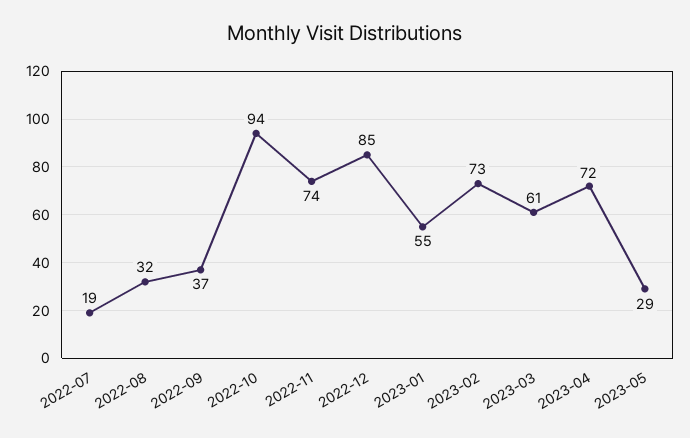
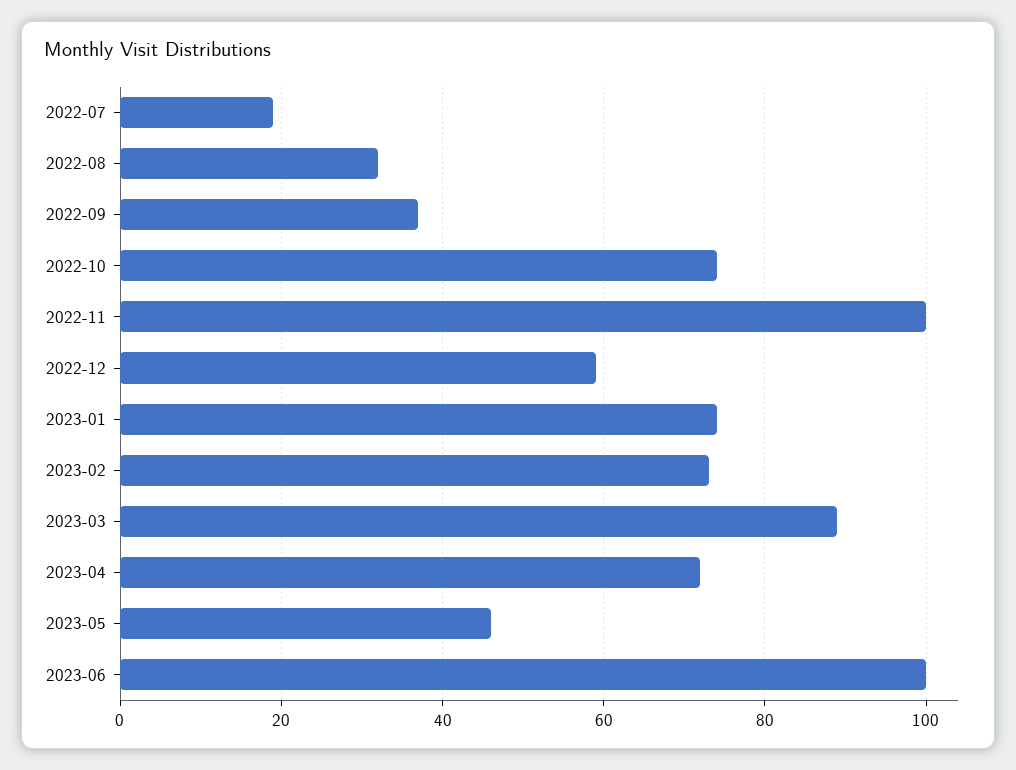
2022-10: 94 -> 75
2022-11: 74 -> 100
2022-12: 85 -> 60
2023-01: 55 -> 75
2023-03: 61 -> 90
2023-05: 29 -> 45
2023-06: none -> 100

